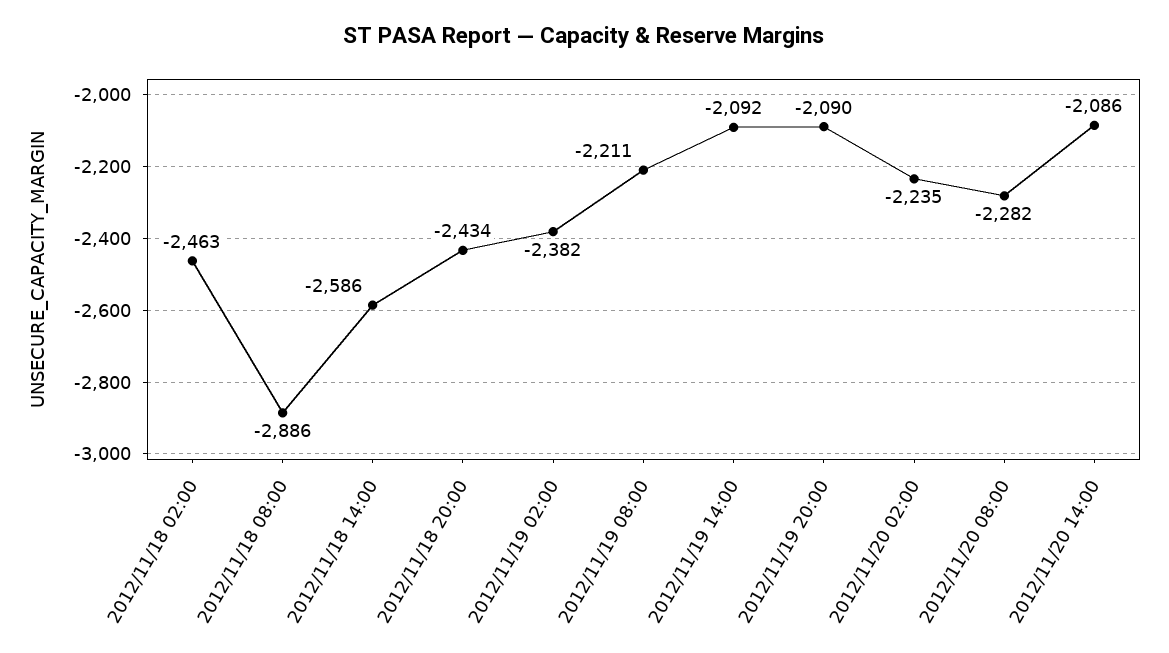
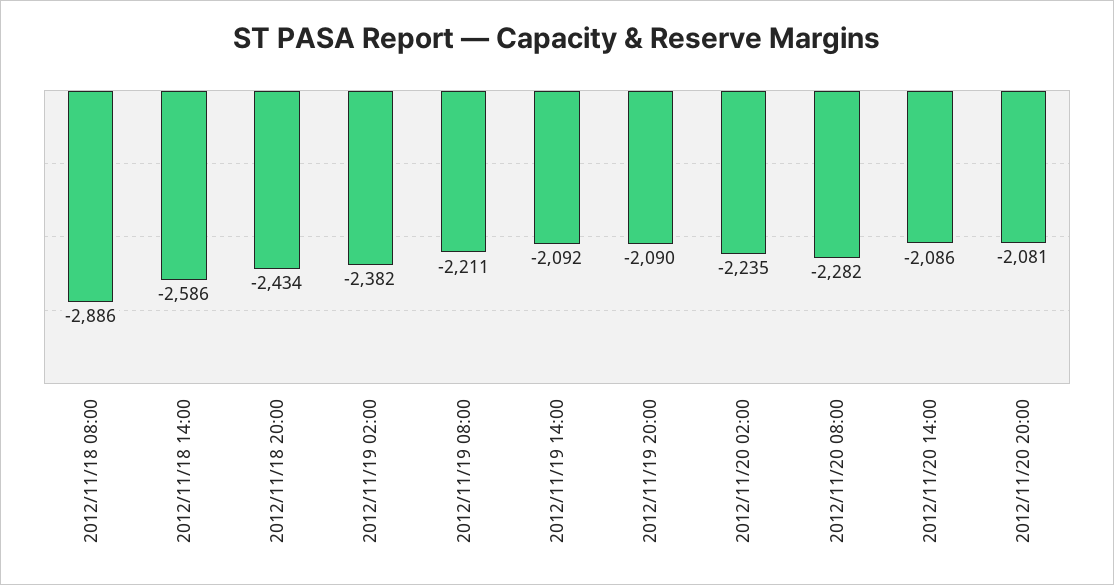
2012/11/18 02:00: -2463 -> none
2012/11/20 20:00: none -> -2081

